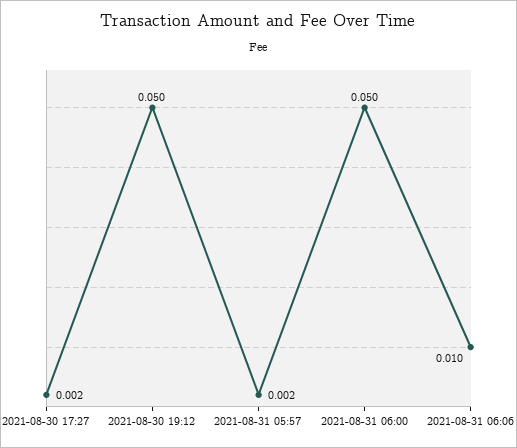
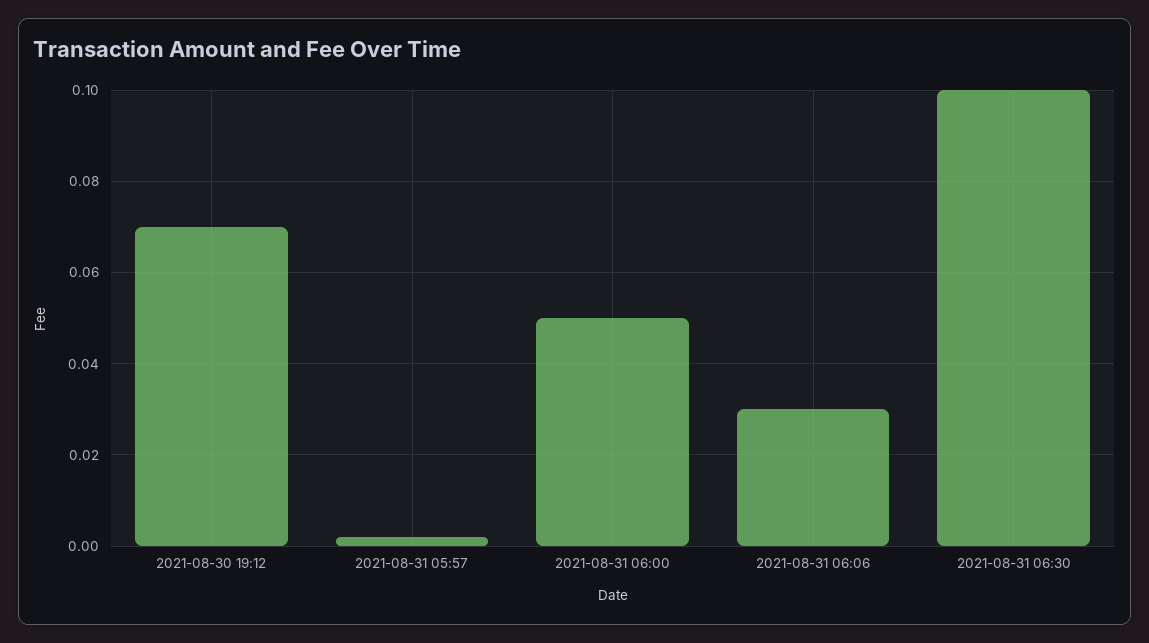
2021-08-30 17:27: 0.002 -> none
2021-08-30 19:12: 0.05 -> 0.07
2021-08-31 06:06: 0.01 -> 0.03
2021-08-31 06:30: none -> 0.1

